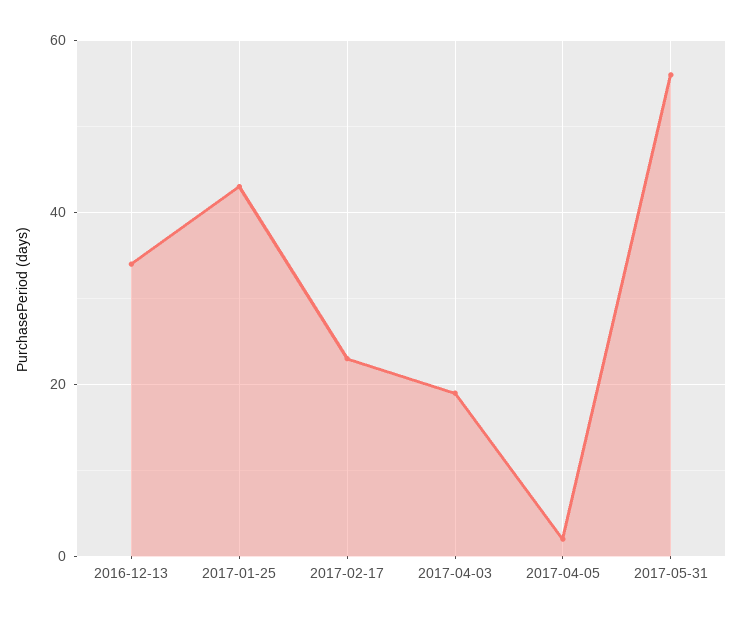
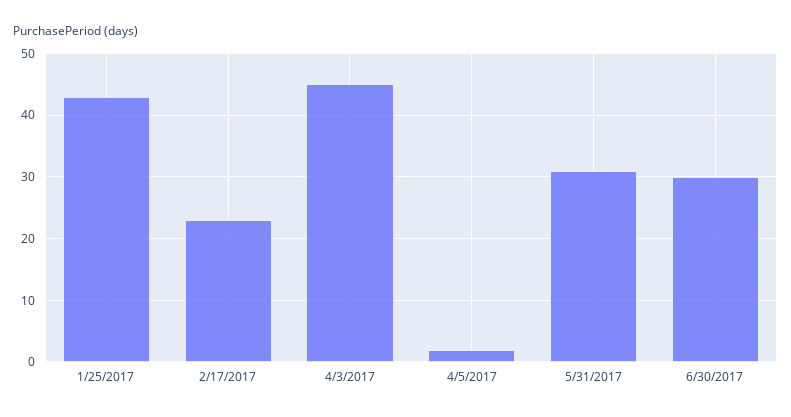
2016-12-13: 35 -> none
2017-04-03: 20 -> 45
2017-05-31: 55 -> 31
6/30/2017: none -> 30

